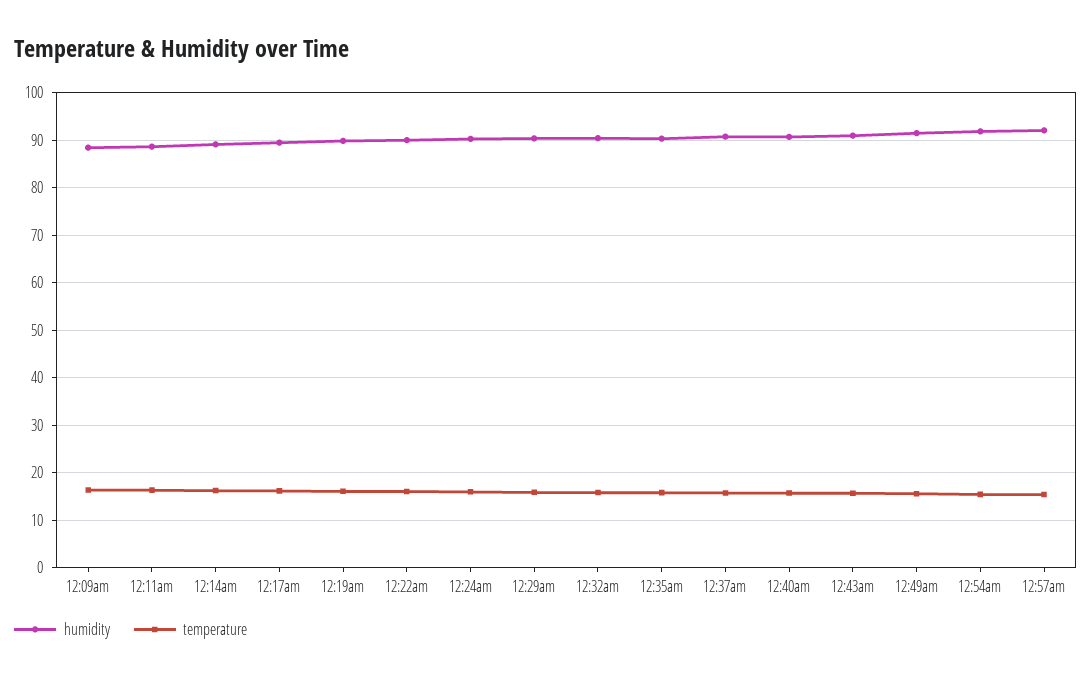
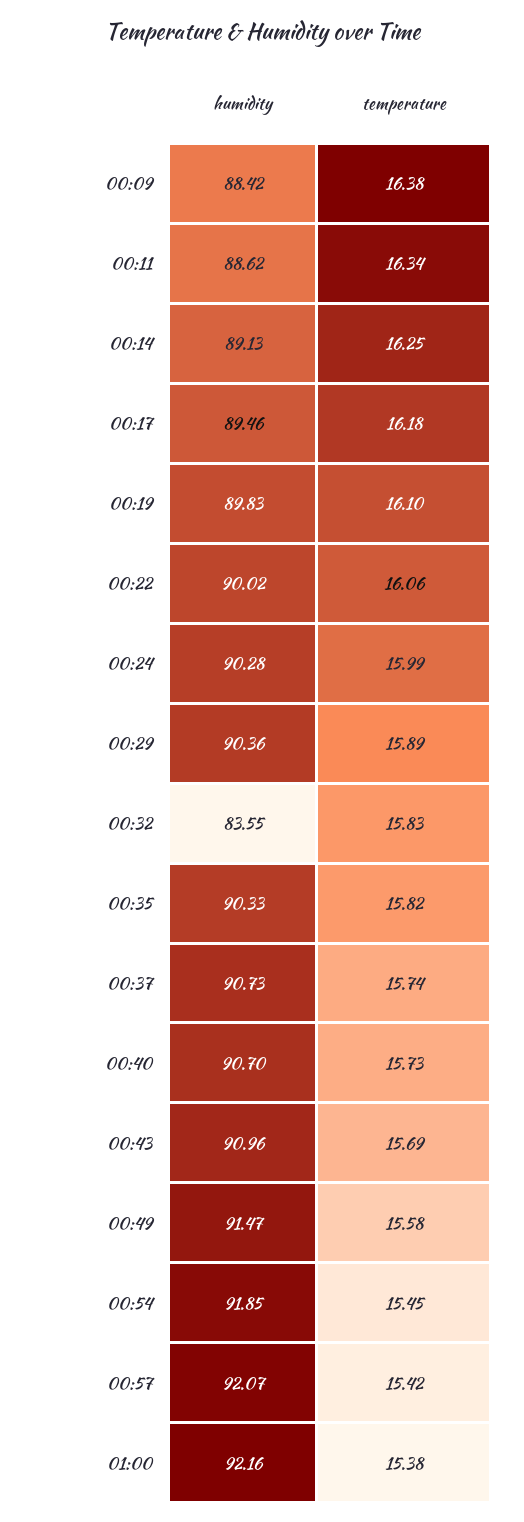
humidity, 12:32am: 90 -> 83.55
humidity, 01:00: none -> 92.16
temperature, 01:00: none -> 15.38

